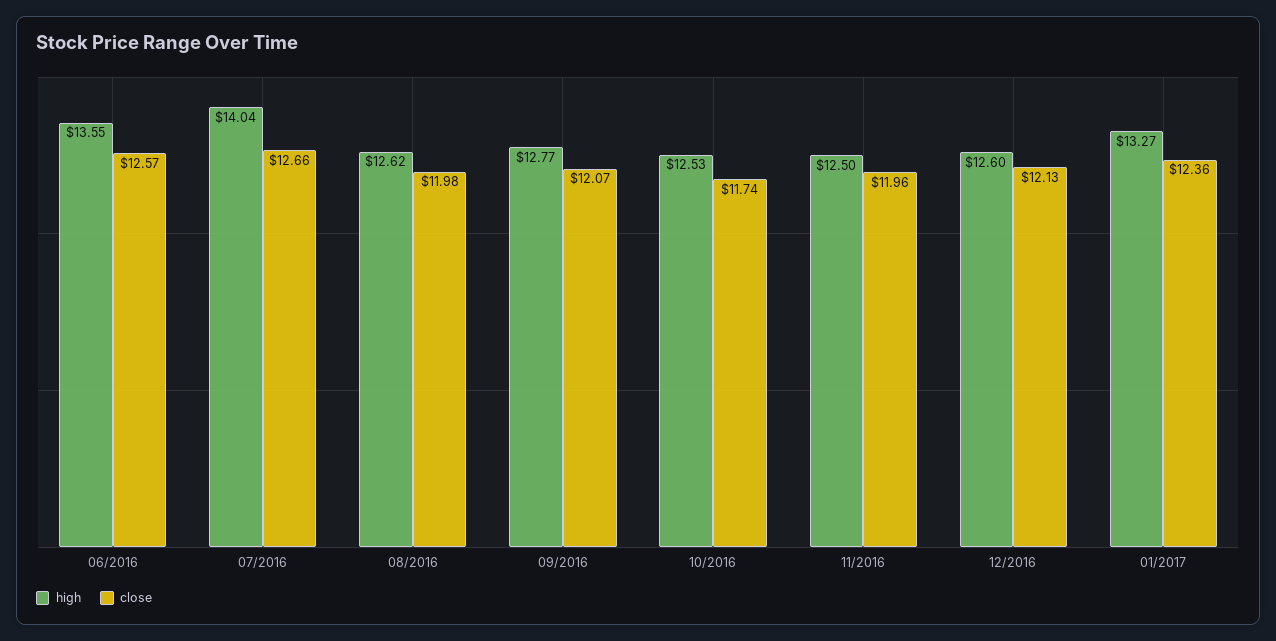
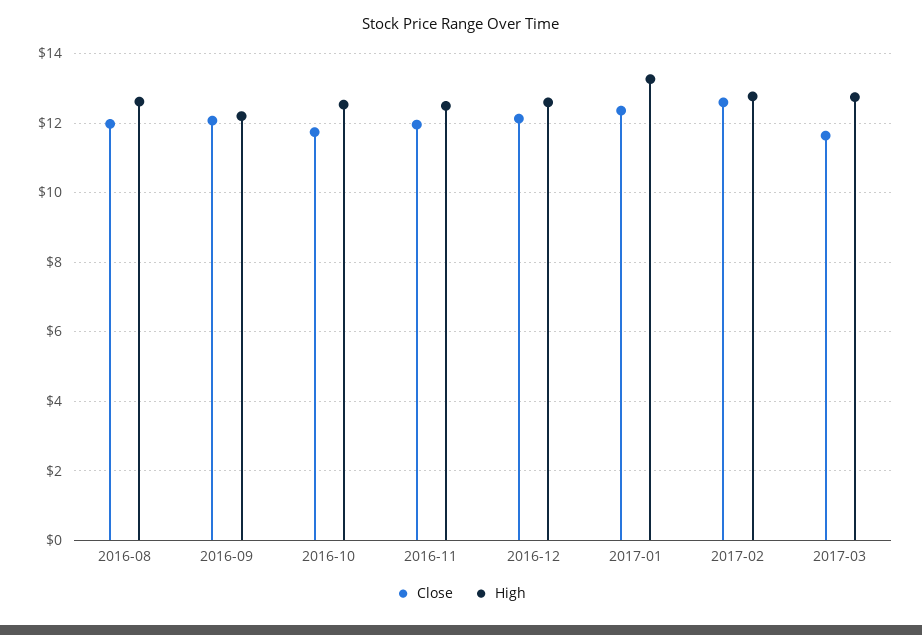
high, 06/2016: 13.55 -> none
close, 06/2016: 12.57 -> none
high, 07/2016: 14.04 -> none
close, 07/2016: 12.66 -> none
high, 09/2016: 12.77 -> 12.2
close, 2017-02: none -> 12.6
high, 2017-02: none -> 12.8
close, 2017-03: none -> 11.6
high, 2017-03: none -> 12.8

